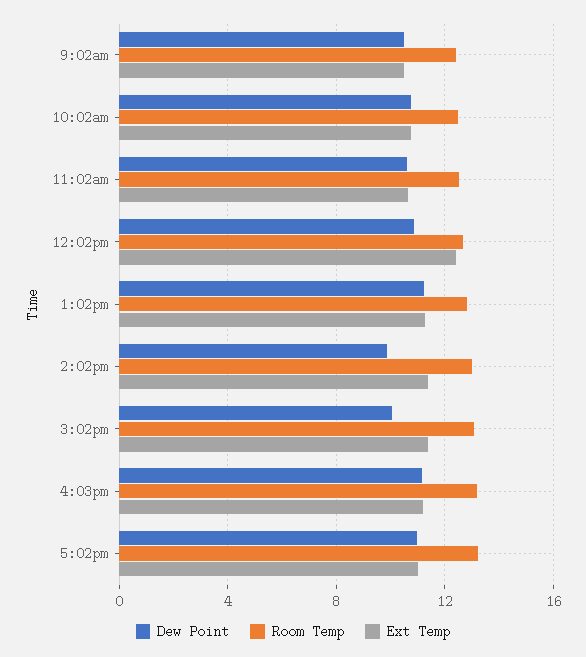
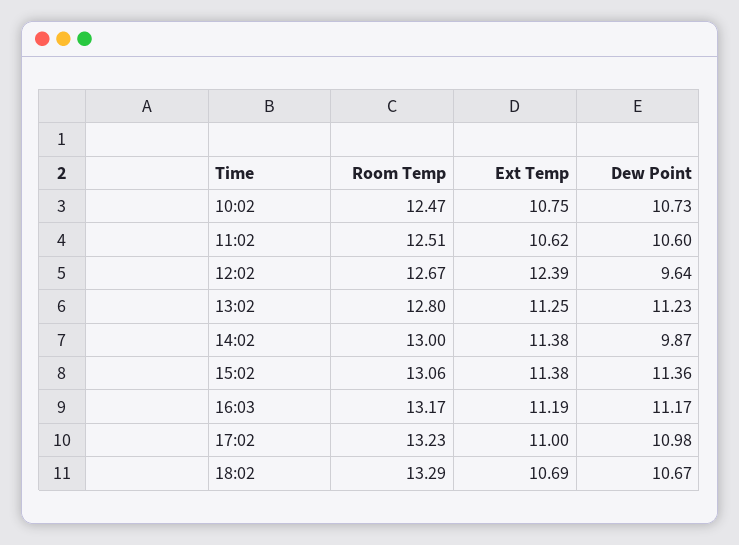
Dew Point, 9:02am: 10.5 -> none
Room Temp, 9:02am: 12.5 -> none
Ext Temp, 9:02am: 10.5 -> none
Dew Point, 12:02pm: 11 -> 9.64
Dew Point, 3:02pm: 10 -> 11.36
Room Temp, 18:02: none -> 13.29
Ext Temp, 18:02: none -> 10.69
Dew Point, 18:02: none -> 10.67

